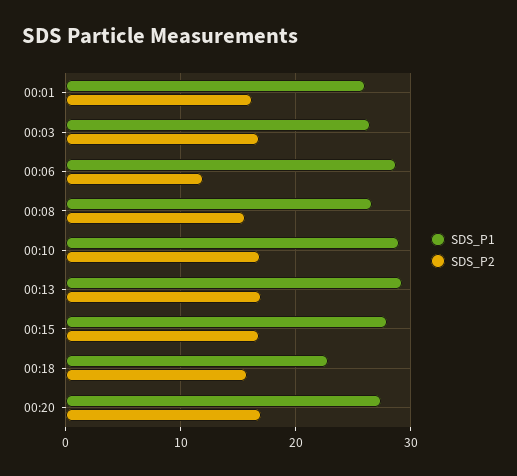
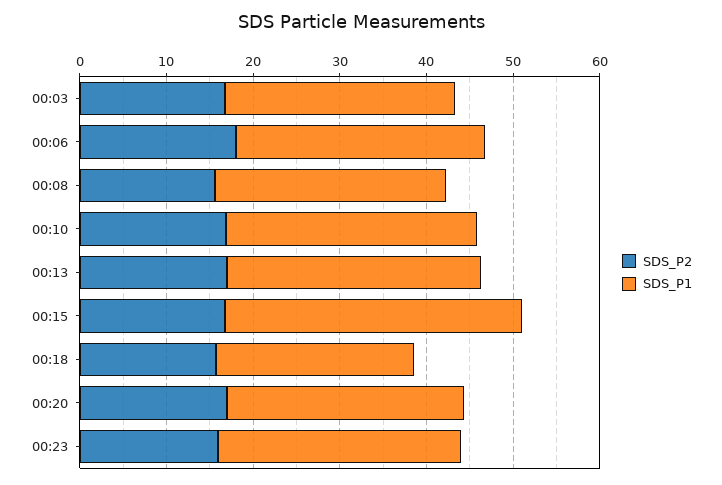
SDS_P1, 00:01: 26 -> none
SDS_P2, 00:01: 16 -> none
SDS_P2, 00:06: 12 -> 18
SDS_P1, 00:15: 28 -> 34
SDS_P2, 00:23: none -> 16
SDS_P1, 00:23: none -> 28

